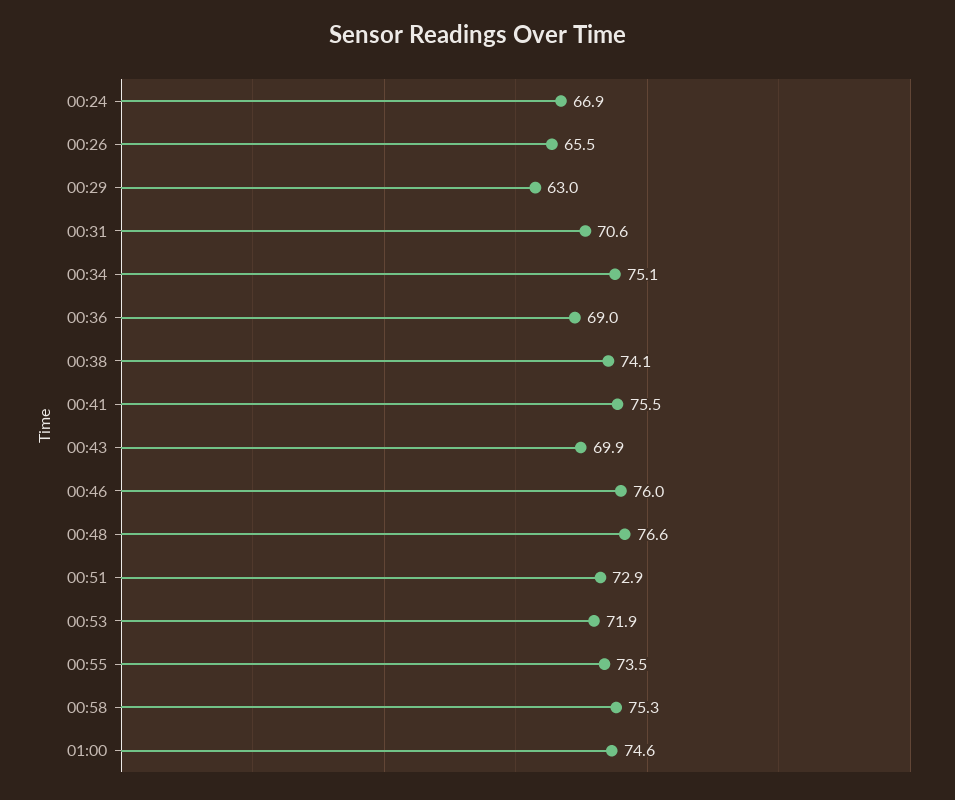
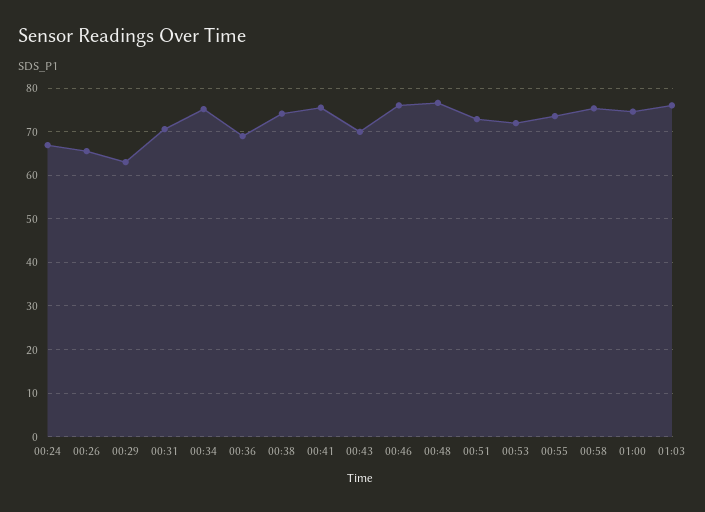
01:03: none -> 76

